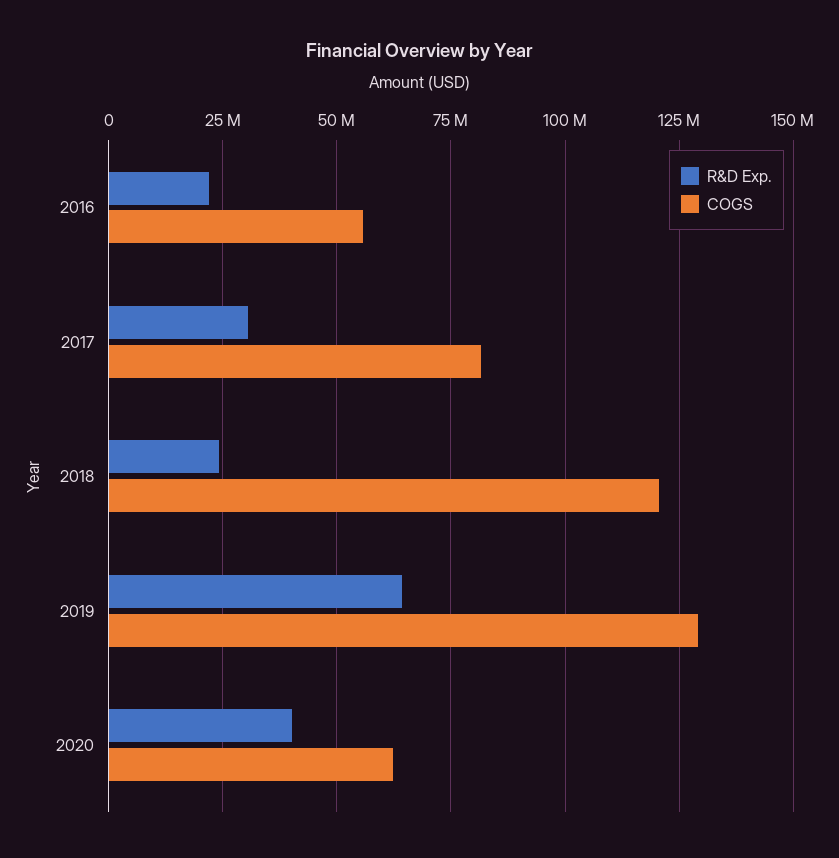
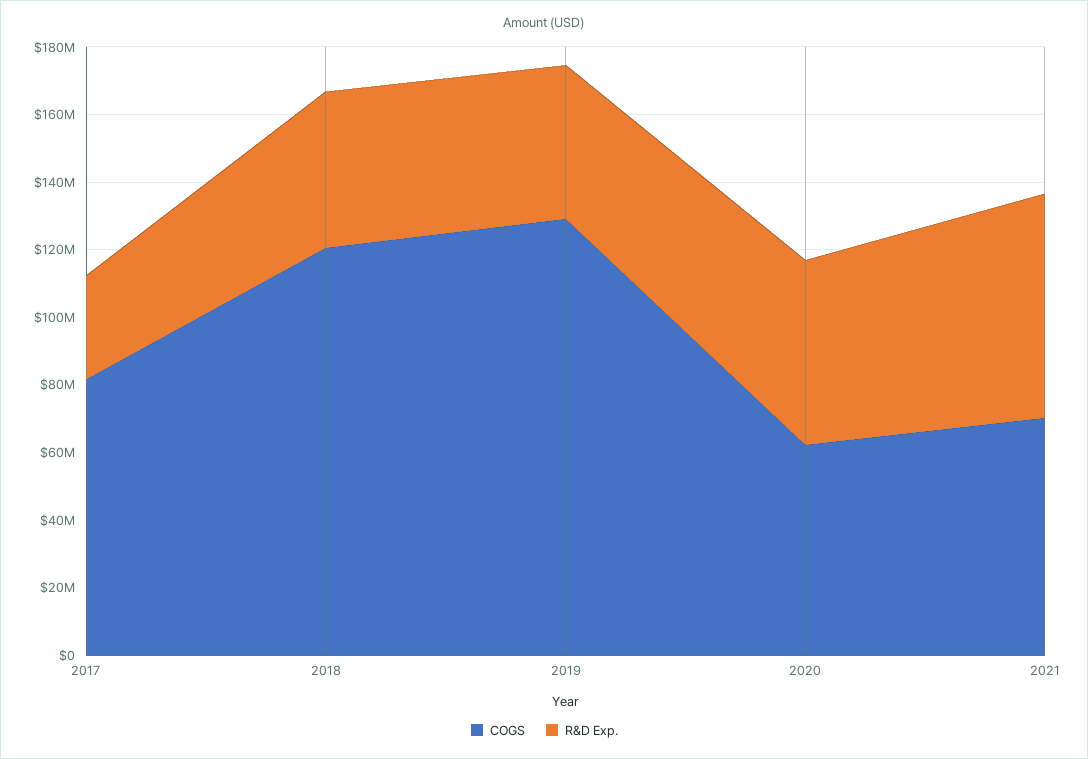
R&D Exp., 2016: 22500000 -> none
COGS, 2016: 55000000 -> none
R&D Exp., 2018: 25000000 -> 45000000
R&D Exp., 2019: 65000000 -> 45000000
R&D Exp., 2020: 40000000 -> 55000000
COGS, 2021: none -> 70000000
R&D Exp., 2021: none -> 65000000

